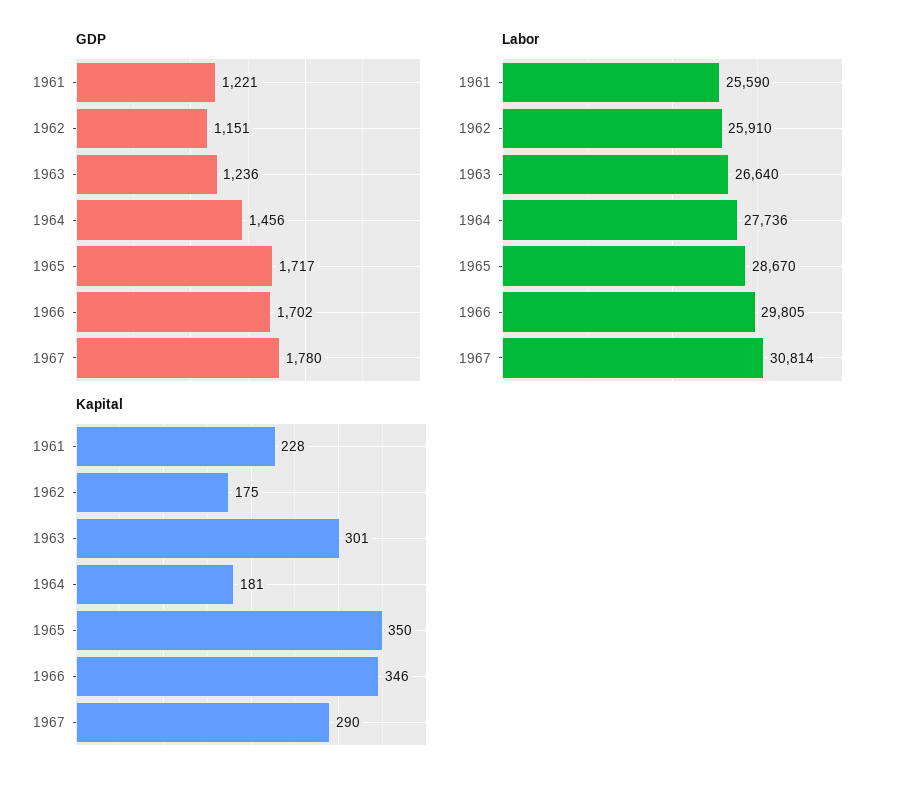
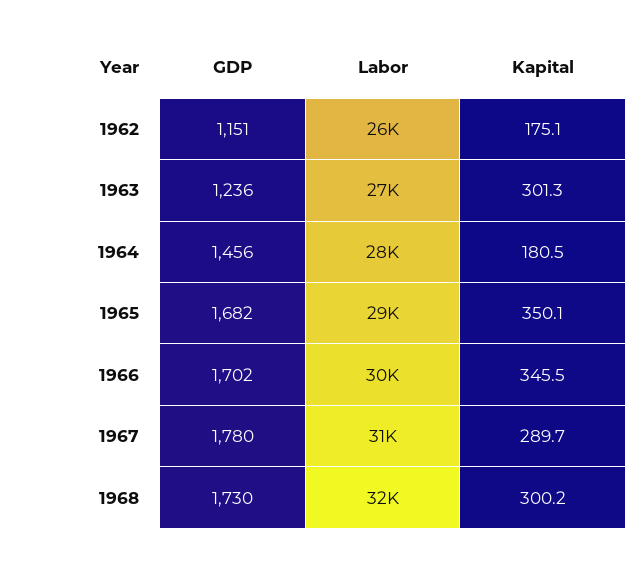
GDP, 1961: 1221 -> none
GDP, 1965: 1717 -> 1682
Labor, 1961: 25590 -> none
Kapital, 1961: 228 -> none
GDP, 1968: none -> 1730
Labor, 1968: none -> 32000
Kapital, 1968: none -> 300.2

